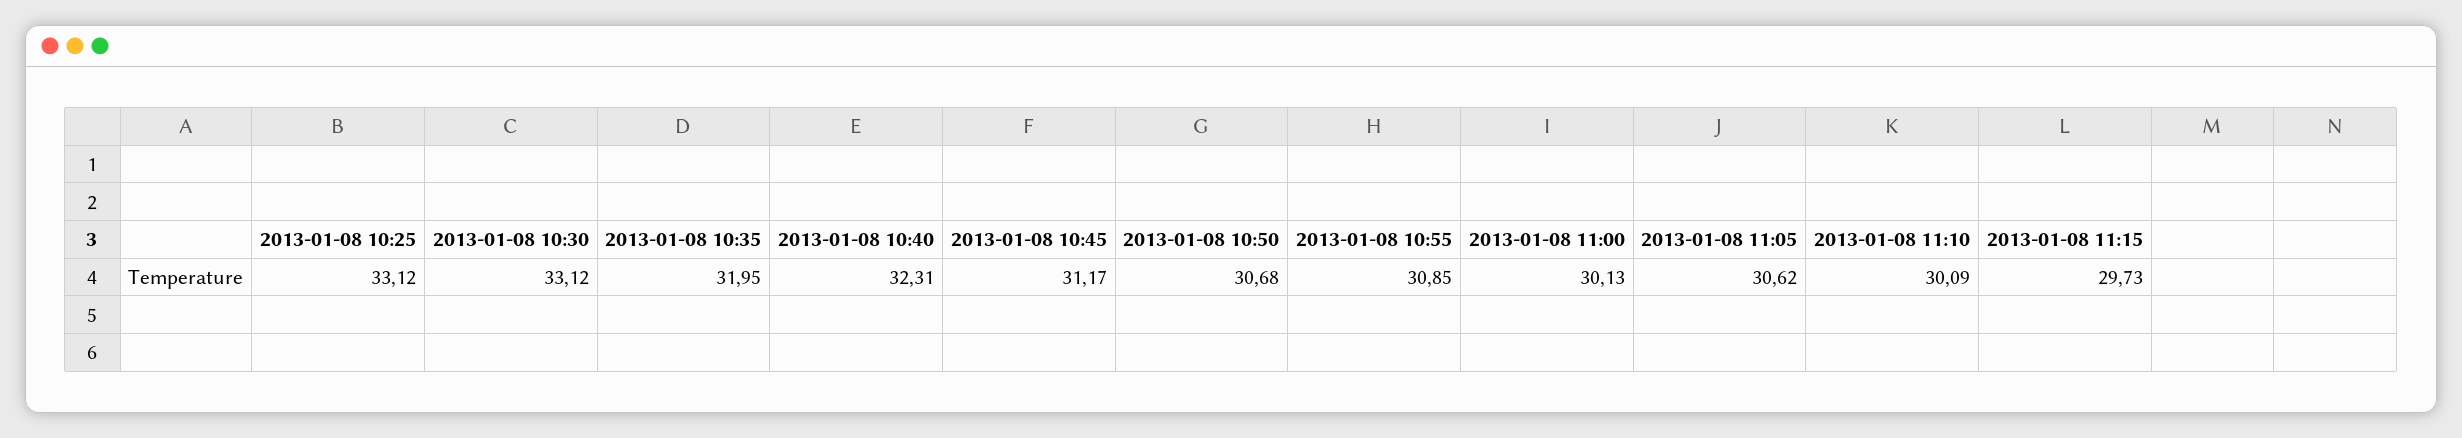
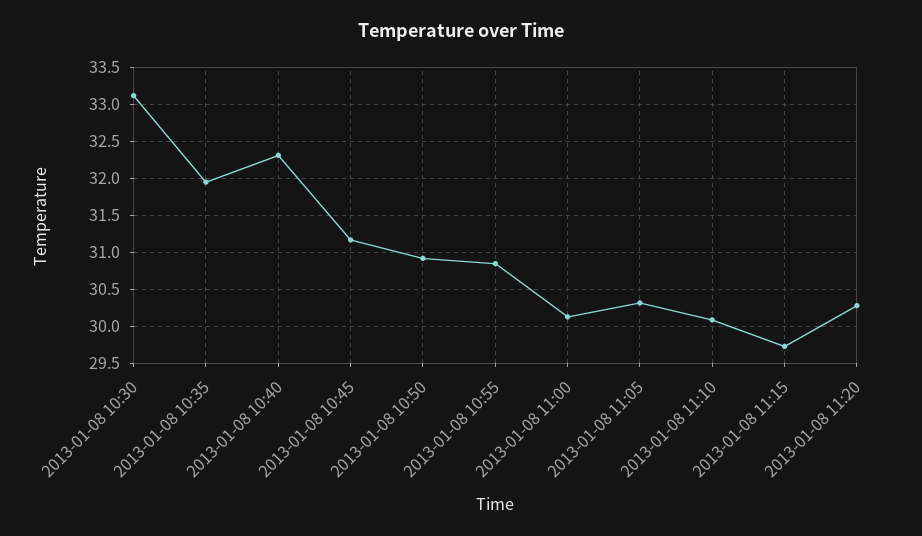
2013-01-08 10:25: 33.12 -> none
2013-01-08 10:50: 30.68 -> 30.9
2013-01-08 11:05: 30.62 -> 30.3
2013-01-08 11:20: none -> 30.3

